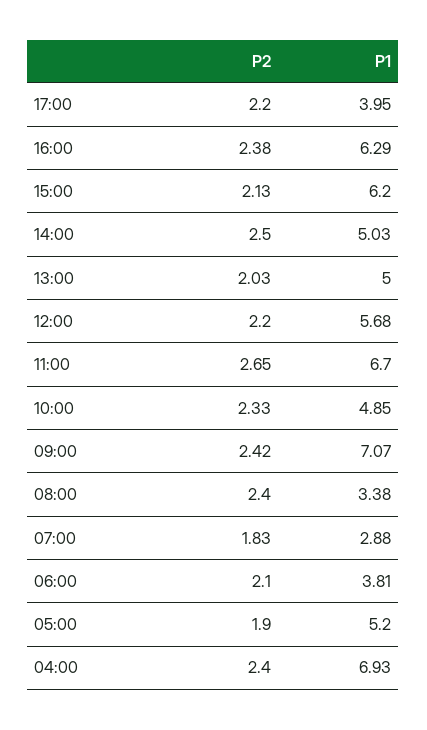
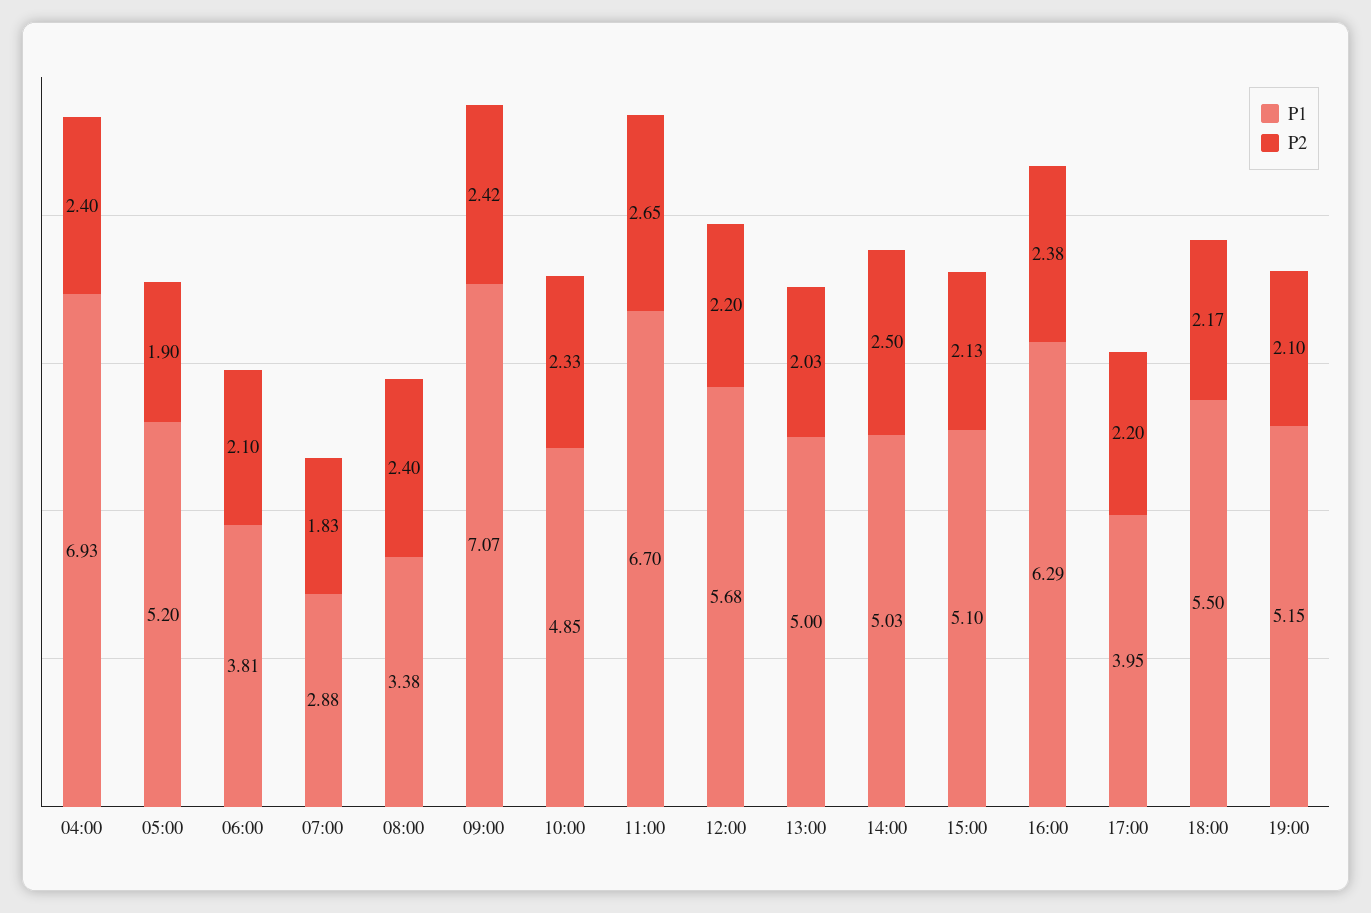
P1, 15:00: 6.2 -> 5.1
P1, 18:00: none -> 5.5
P2, 18:00: none -> 2.17
P1, 19:00: none -> 5.15
P2, 19:00: none -> 2.1

